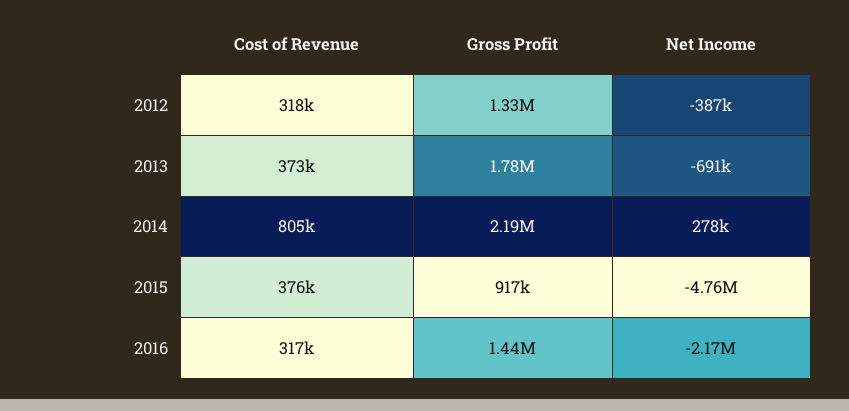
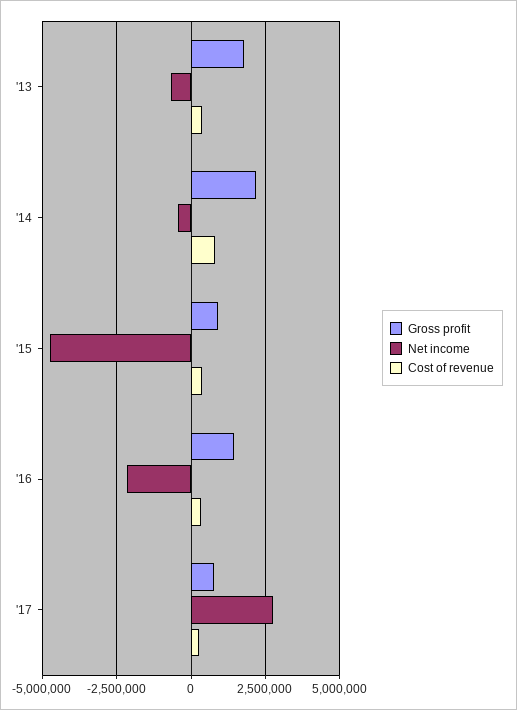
Cost of Revenue, 2012: 318000 -> none
Gross Profit, 2012: 1330000 -> none
Net Income, 2012: -387000 -> none
Net Income, 2014: 278000 -> -500000
Gross Profit, '17: none -> 750000
Net Income, '17: none -> 2750000
Cost of Revenue, '17: none -> 250000

